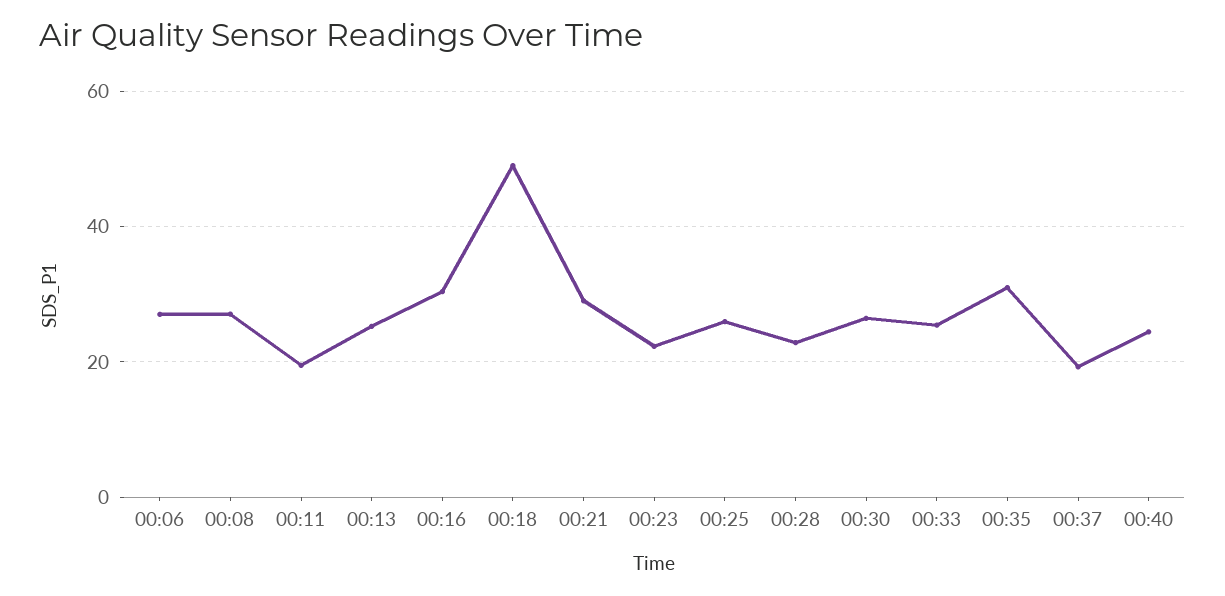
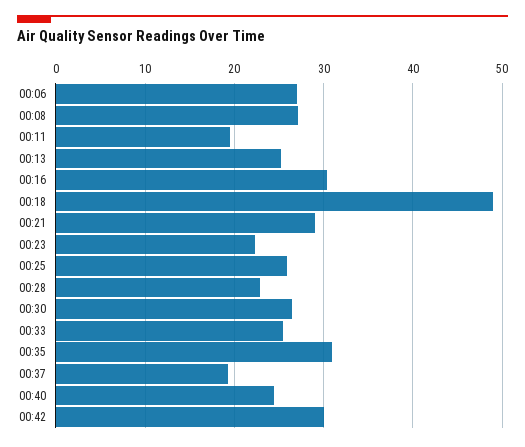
00:42: none -> 30

